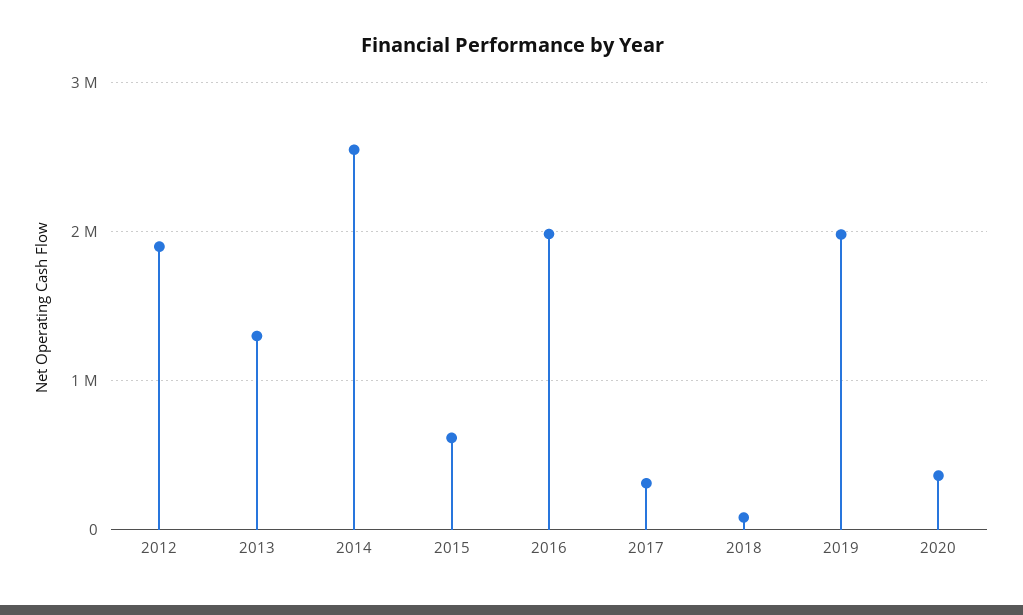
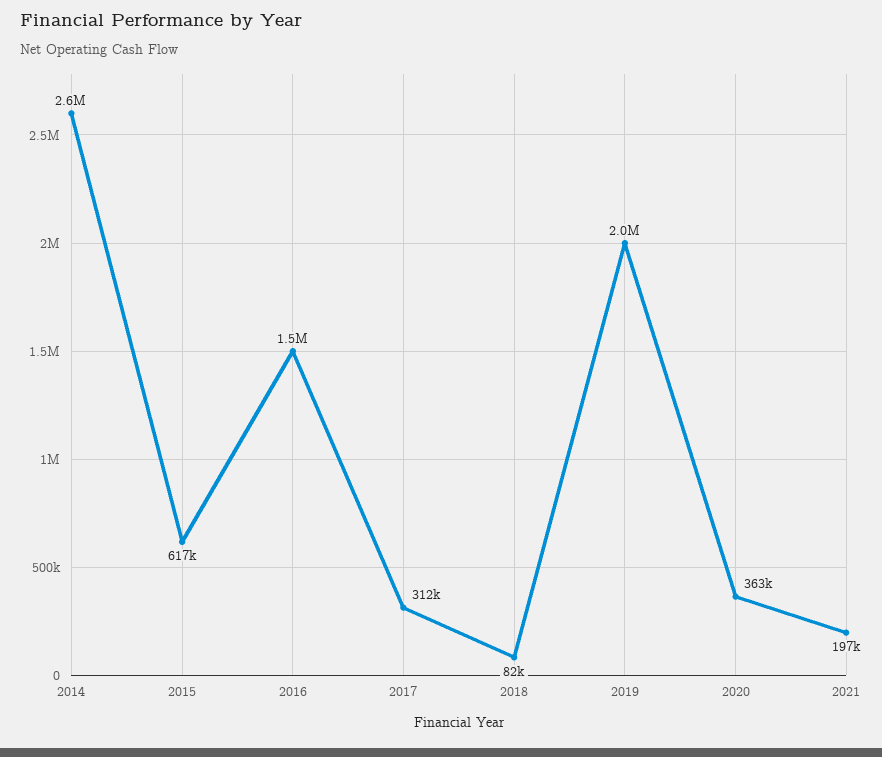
2012: 1900000 -> none
2013: 1300000 -> none
2016: 2000000 -> 1500000
2021: none -> 197000

